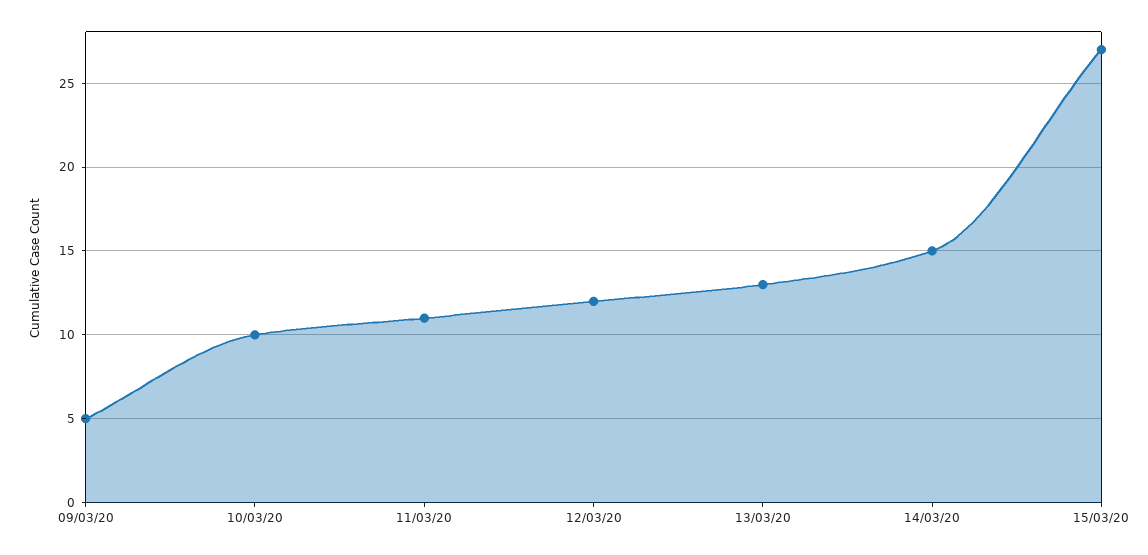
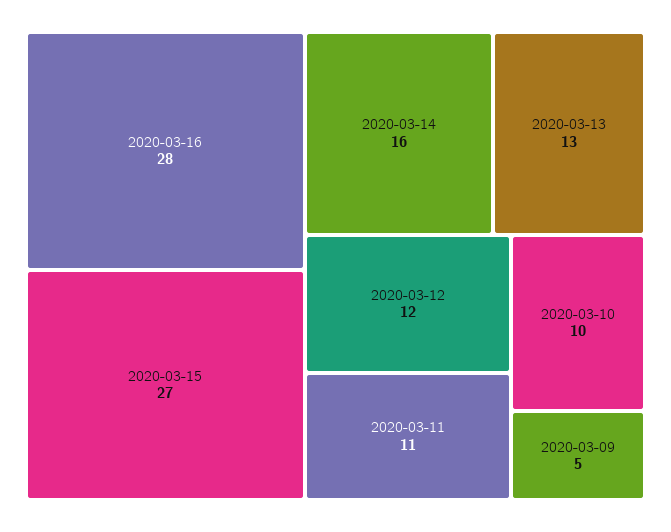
14/03/20: 15 -> 16
2020-03-16: none -> 28

